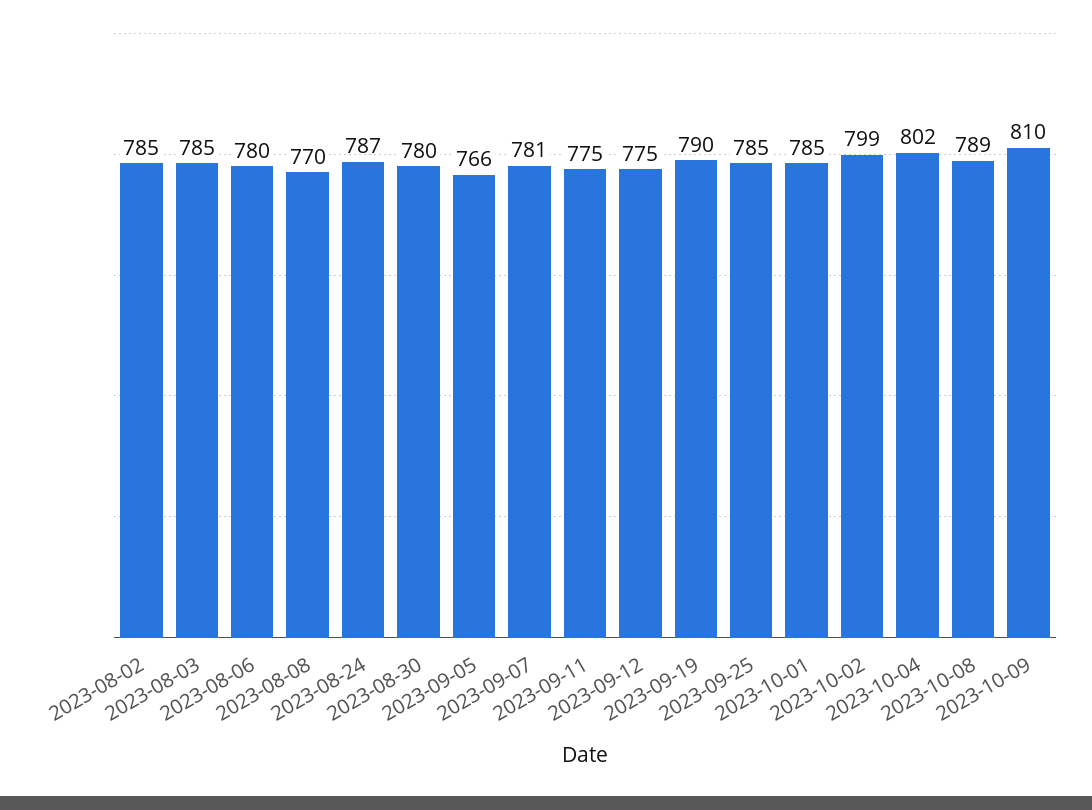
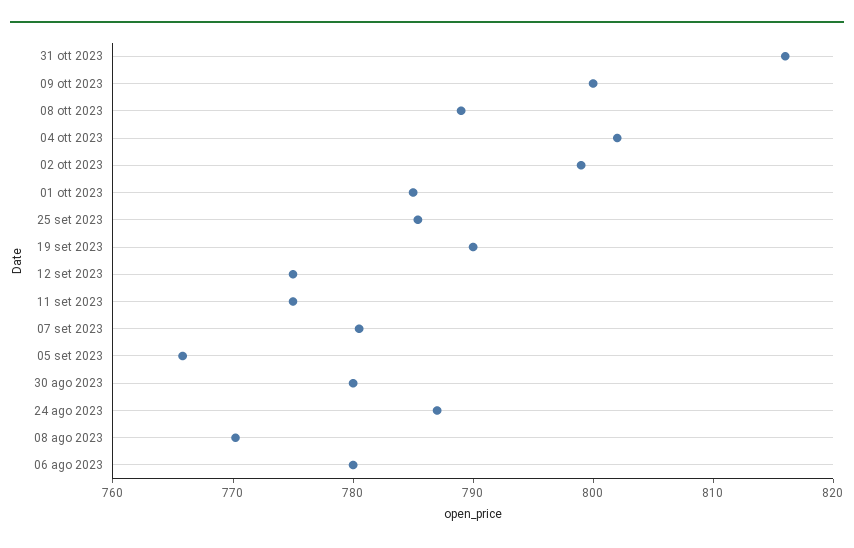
2023-08-02: 785 -> none
2023-08-03: 785 -> none
2023-10-09: 810 -> 800
31 ott 2023: none -> 816

